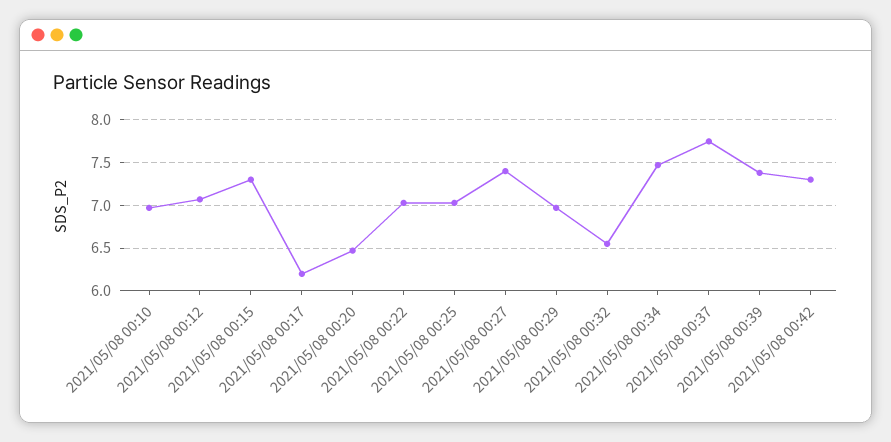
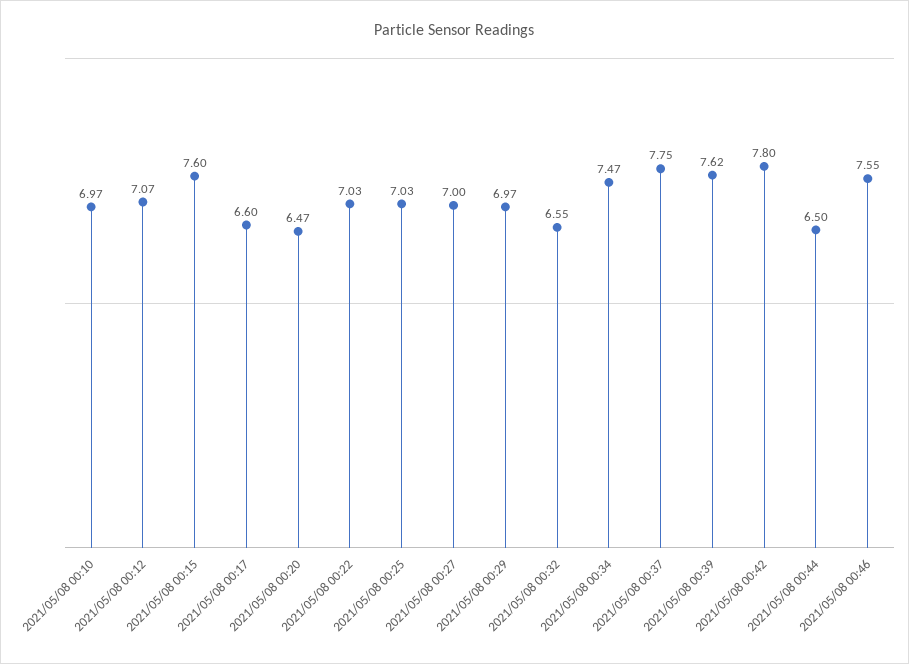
2021/05/08 00:15: 7.3 -> 7.6
2021/05/08 00:17: 6.2 -> 6.6
2021/05/08 00:27: 7.4 -> 7
2021/05/08 00:39: 7.4 -> 7.62
2021/05/08 00:42: 7.3 -> 7.8
2021/05/08 00:44: none -> 6.5
2021/05/08 00:46: none -> 7.55

